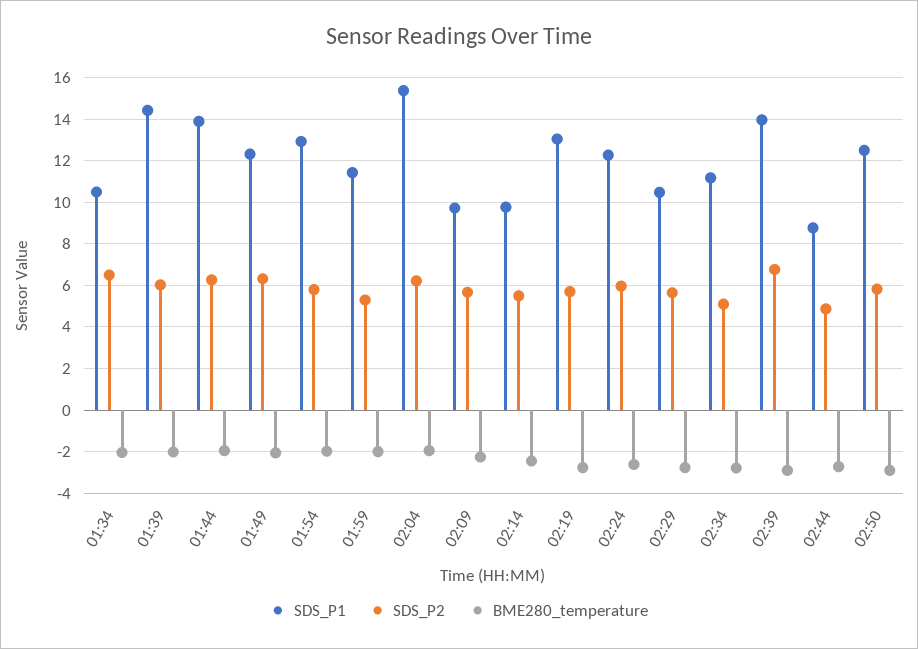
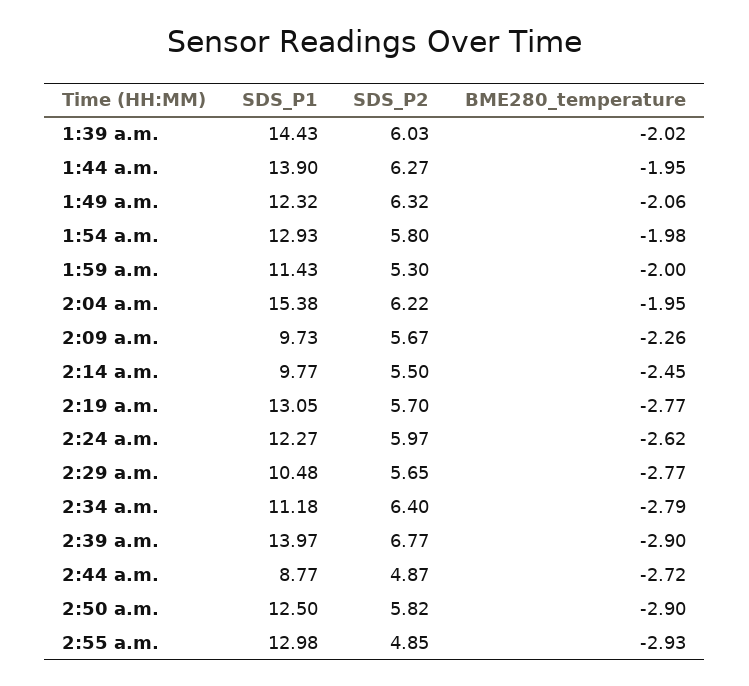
SDS_P1, 01:34: 10.5 -> none
SDS_P2, 01:34: 6.5 -> none
BME280_temperature, 01:34: -2 -> none
SDS_P2, 02:34: 5 -> 6.4
SDS_P1, 2:55 a.m.: none -> 12.98
SDS_P2, 2:55 a.m.: none -> 4.85
BME280_temperature, 2:55 a.m.: none -> -2.93

